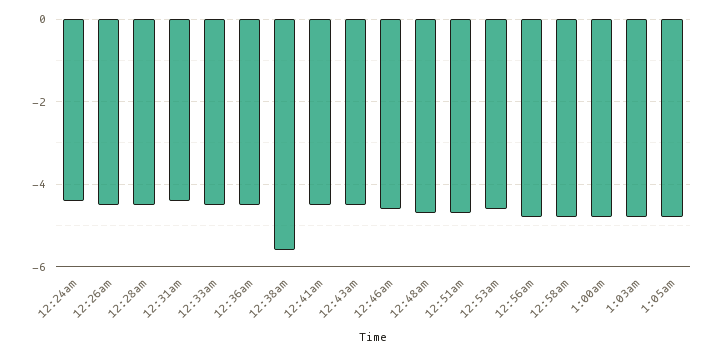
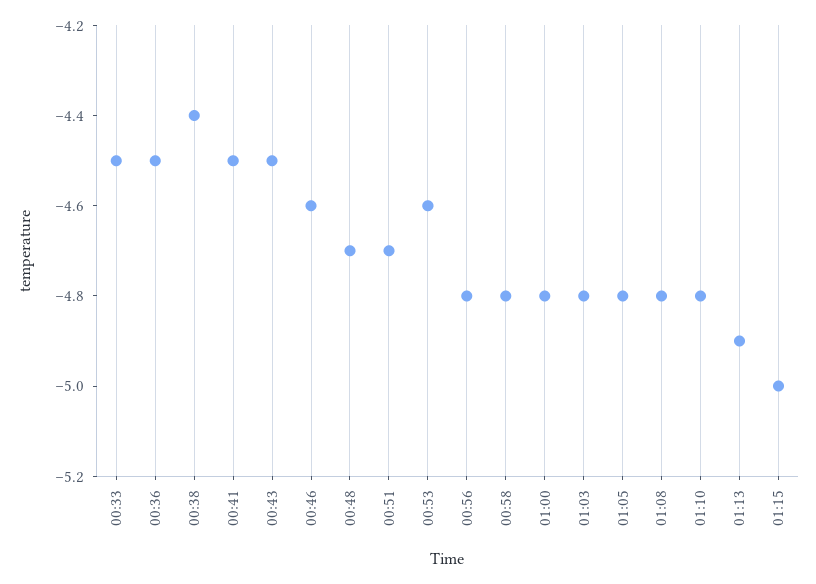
12:24am: -4.5 -> none
12:26am: -4.5 -> none
12:28am: -4.5 -> none
12:31am: -4.5 -> none
12:38am: -5.5 -> -4.4
01:08: none -> -4.8
01:10: none -> -4.8
01:13: none -> -4.9
01:15: none -> -5

